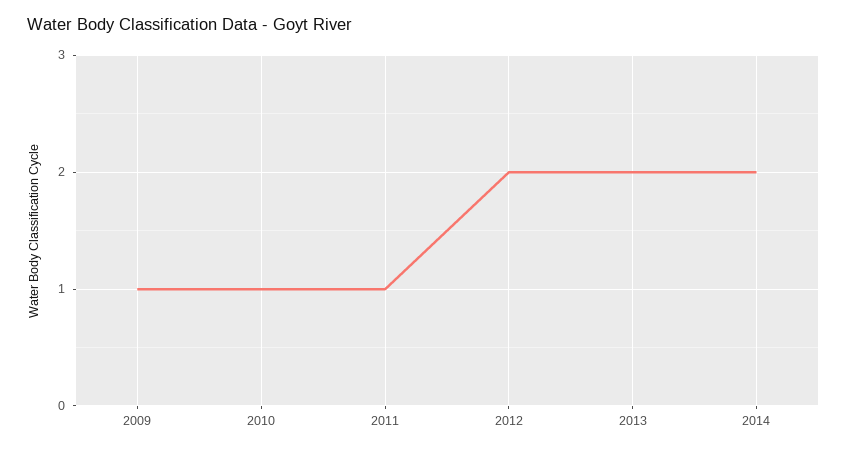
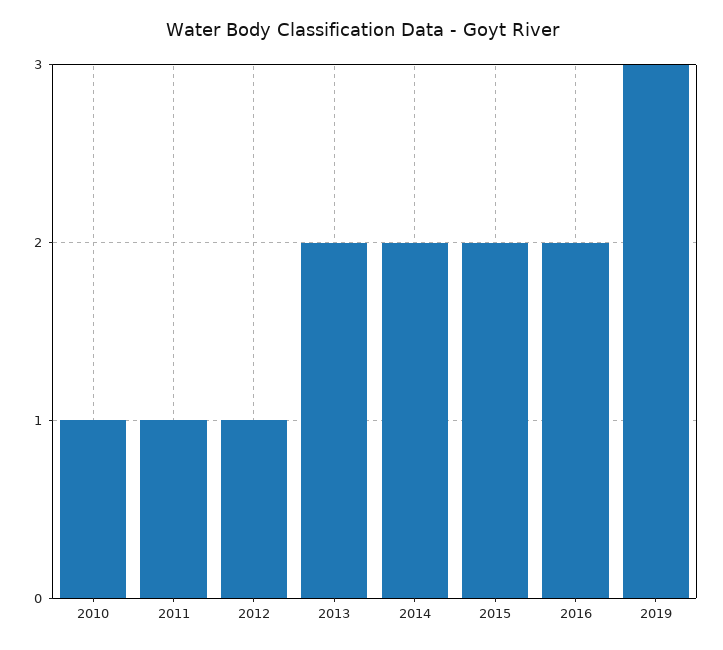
2009: 1 -> none
2012: 2 -> 1
2015: none -> 2
2016: none -> 2
2019: none -> 3

